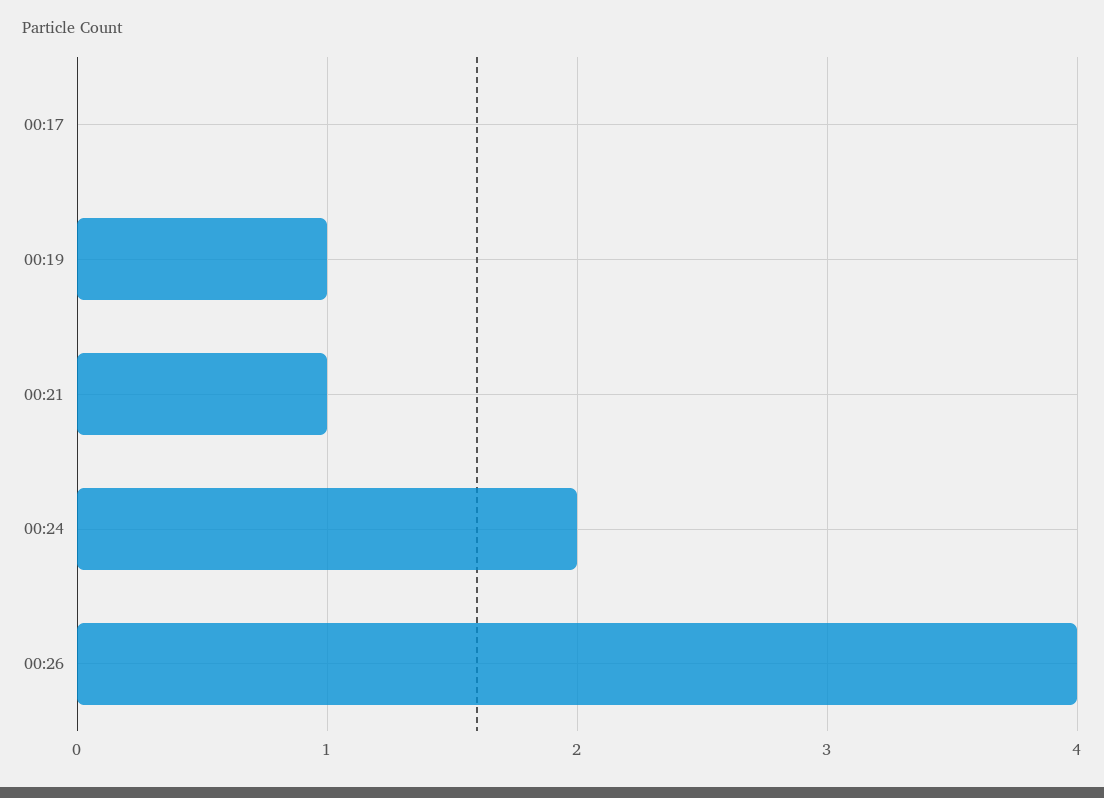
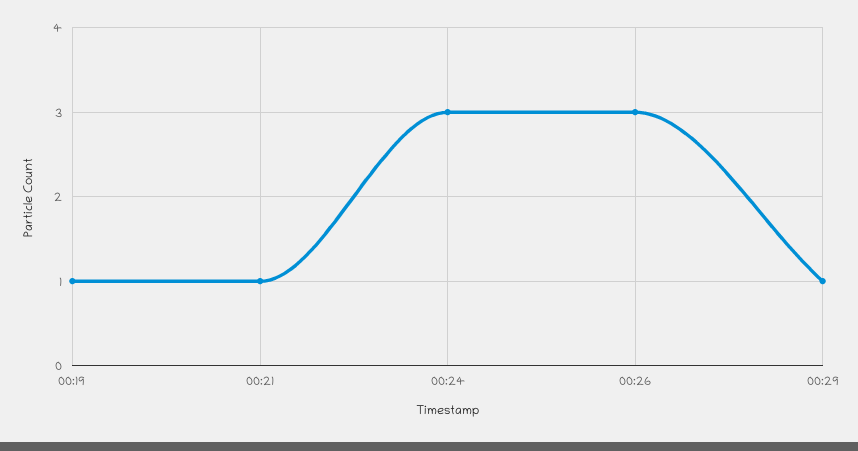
00:17: 0 -> none
00:24: 2 -> 3
00:26: 4 -> 3
00:29: none -> 1

